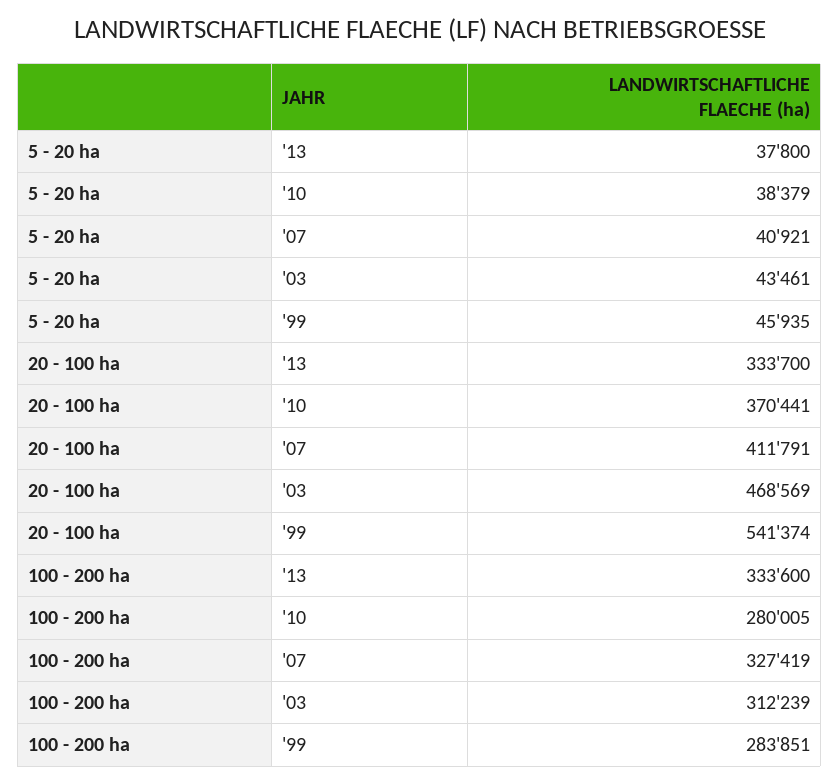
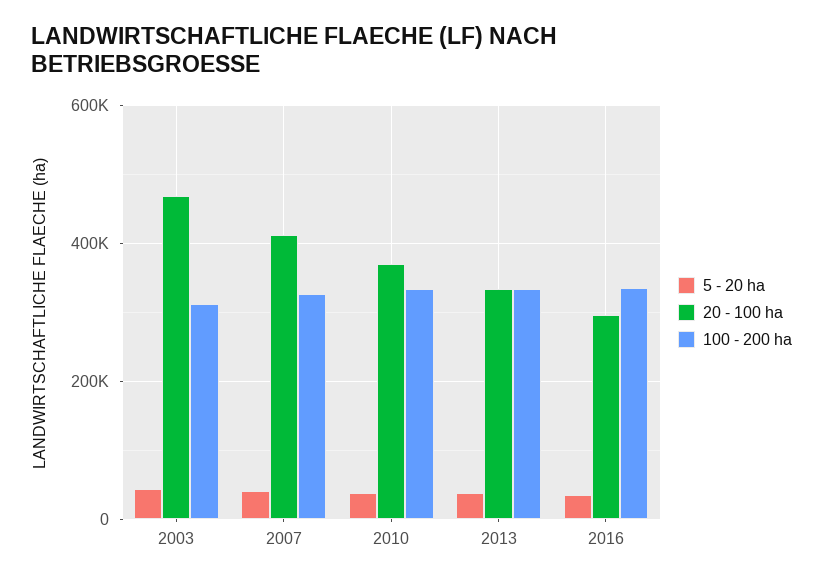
5 - 20 ha, '99: 45935 -> none
20 - 100 ha, '99: 541374 -> none
100 - 200 ha, '10: 280005 -> 340000
100 - 200 ha, '99: 283851 -> none
5 - 20 ha, 2016: none -> 40000
20 - 100 ha, 2016: none -> 300000
100 - 200 ha, 2016: none -> 340000

